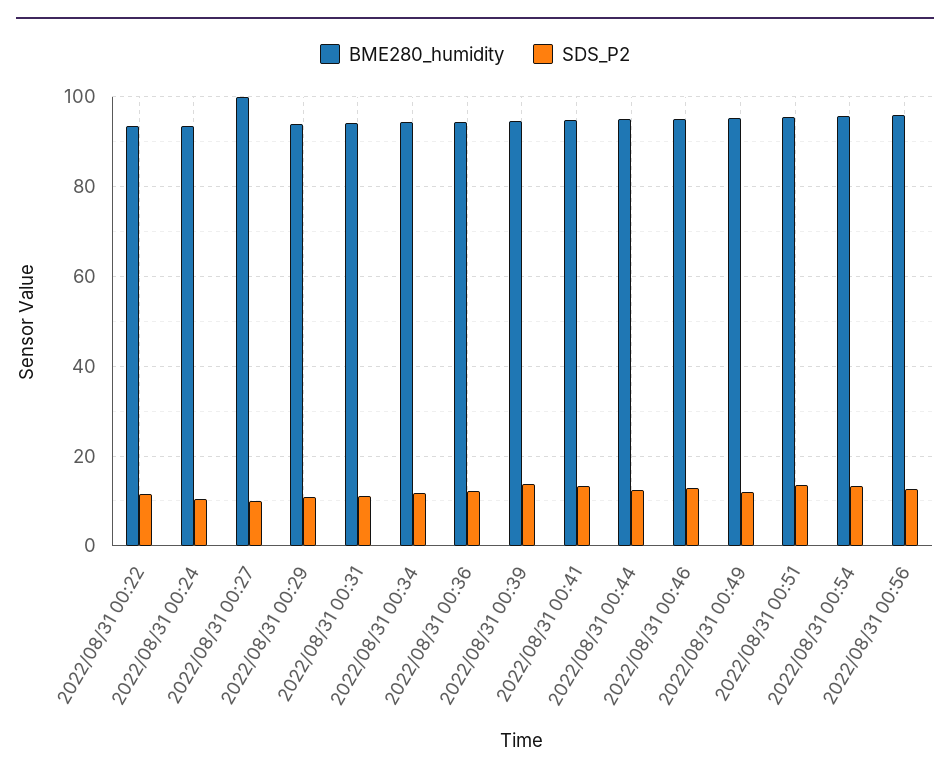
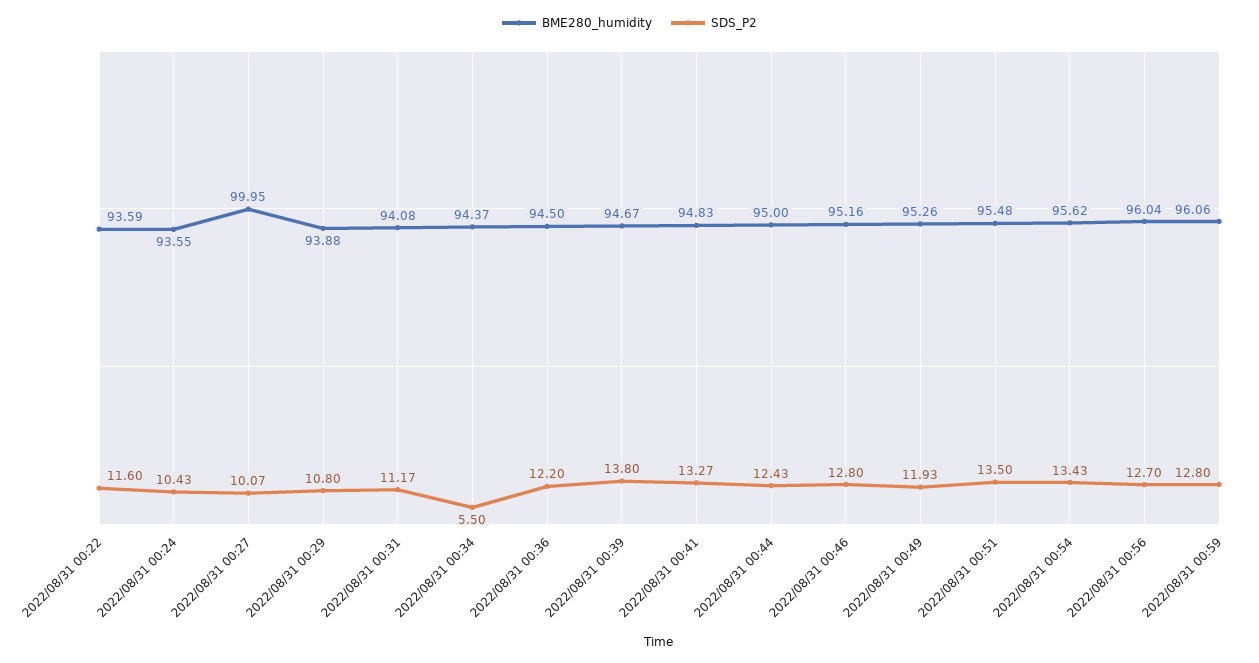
SDS_P2, 2022/08/31 00:34: 12 -> 5.5
BME280_humidity, 2022/08/31 00:59: none -> 96.06
SDS_P2, 2022/08/31 00:59: none -> 12.8

